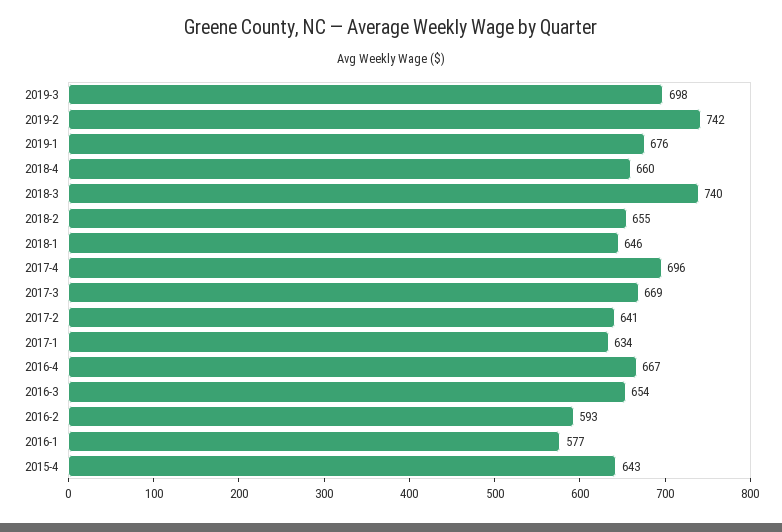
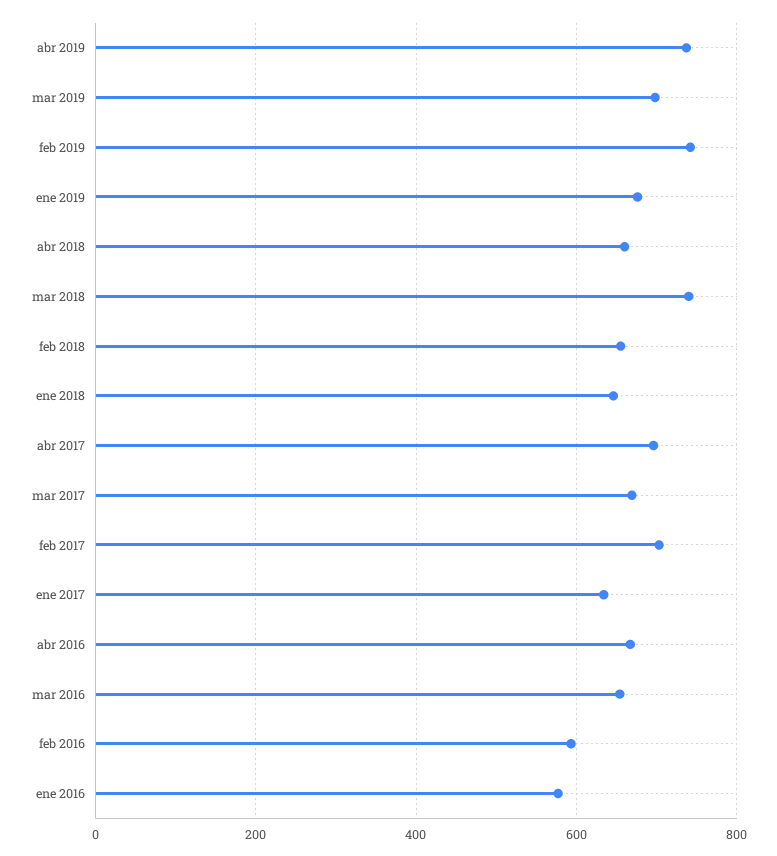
2017-2: 641 -> 700
2015-4: 643 -> none
abr 2019: none -> 740

